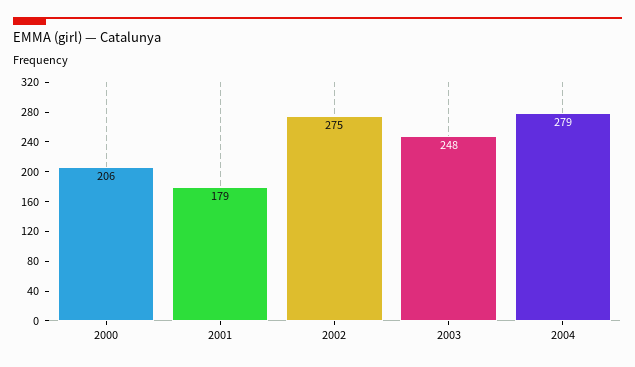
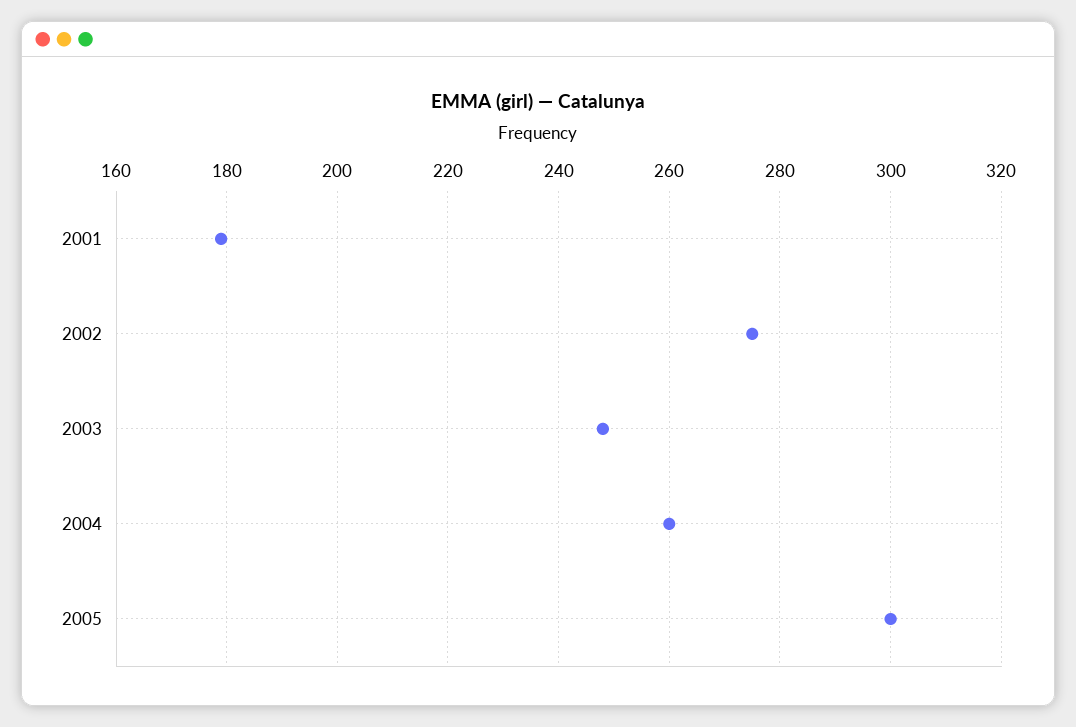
2000: 206 -> none
2004: 279 -> 260
2005: none -> 300

